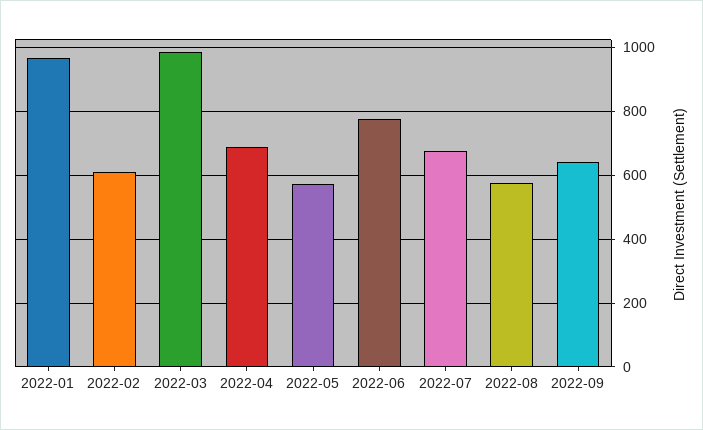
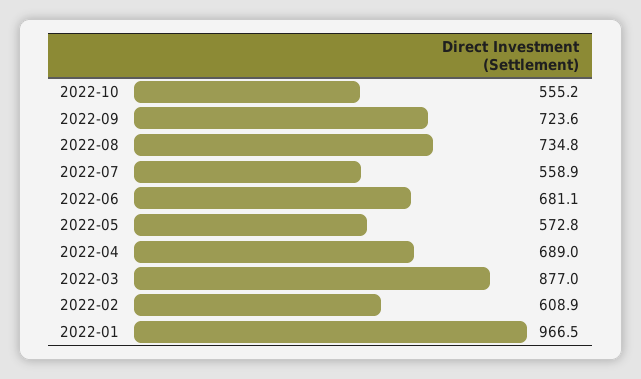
2022-03: 980 -> 877
2022-06: 780 -> 681.1
2022-07: 680 -> 558.9
2022-08: 580 -> 734.8
2022-09: 640 -> 723.6
2022-10: none -> 555.2

